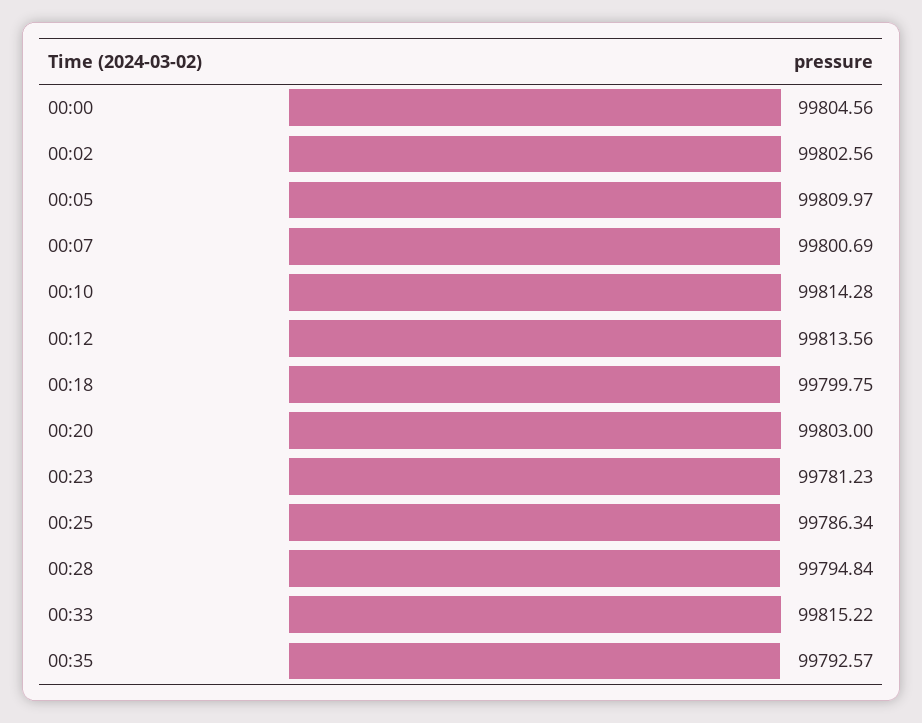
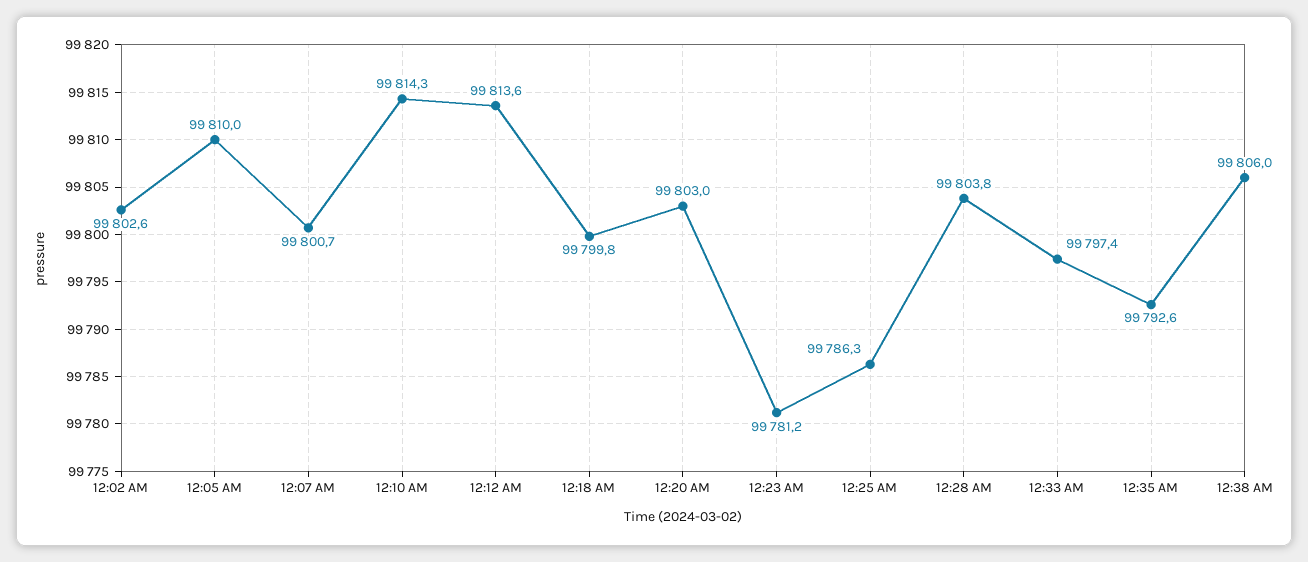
00:00: 99804.56 -> none
00:28: 99794.84 -> 99803.8
00:33: 99815.22 -> 99797.4
12:38 AM: none -> 99806

